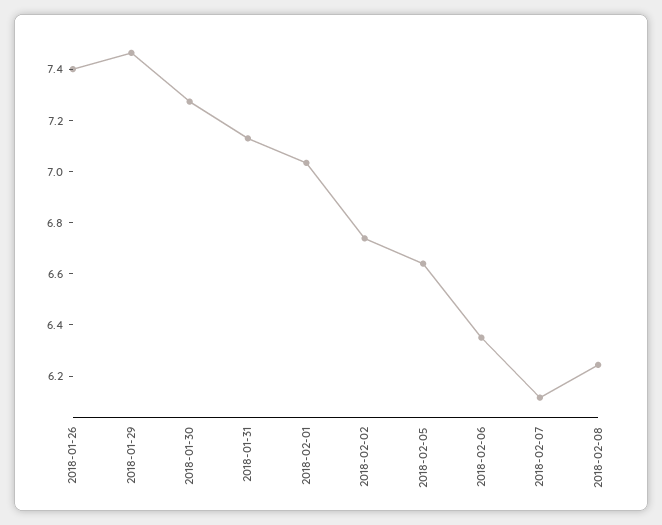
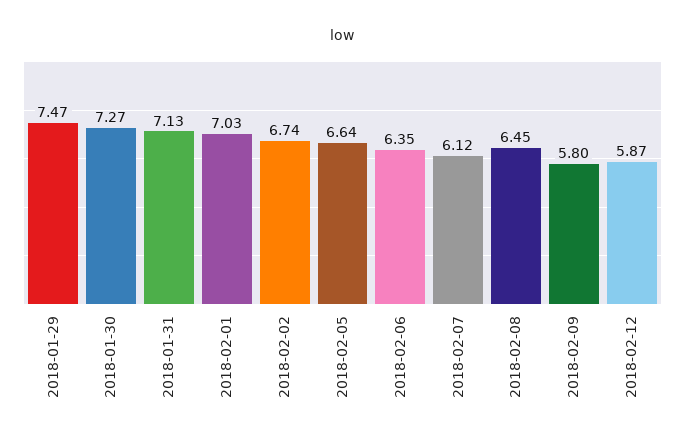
2018-01-26: 7.4 -> none
2018-02-08: 6.25 -> 6.45
2018-02-09: none -> 5.8
2018-02-12: none -> 5.87

